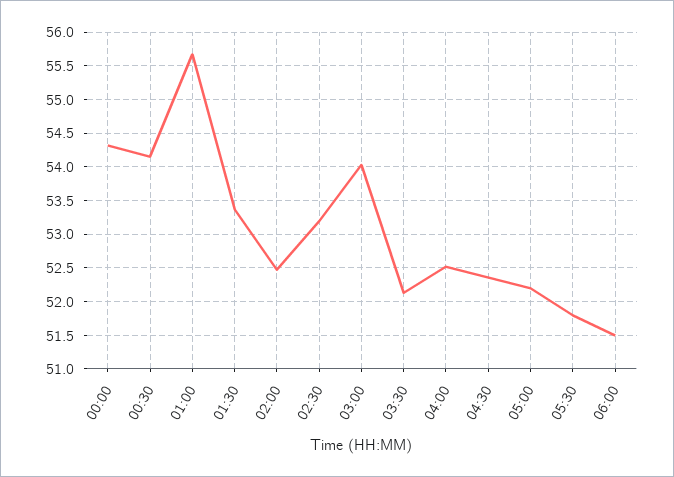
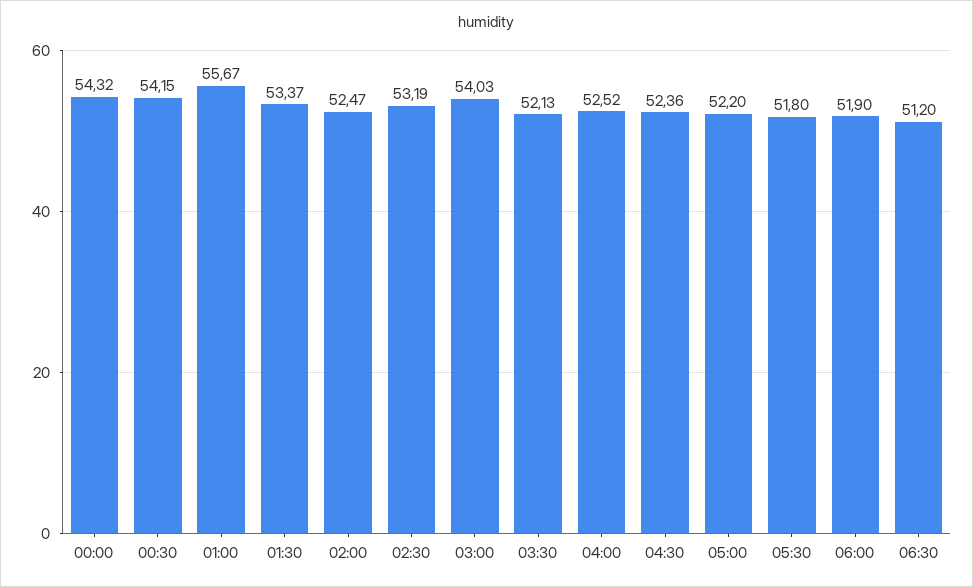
06:00: 51.5 -> 51.9
06:30: none -> 51.2

